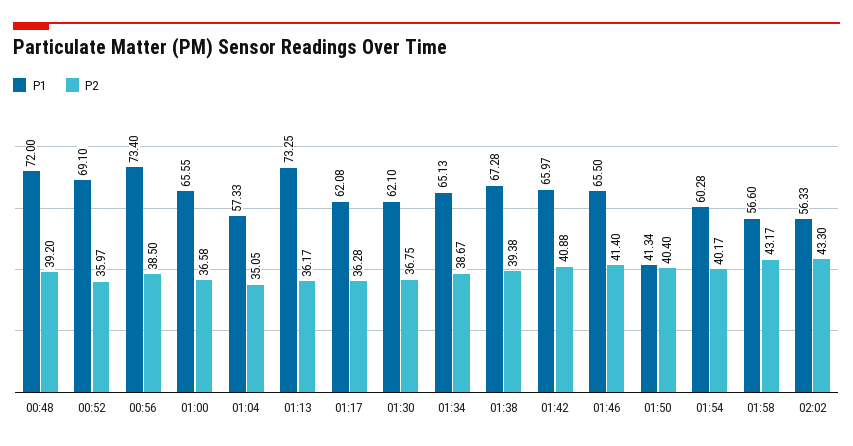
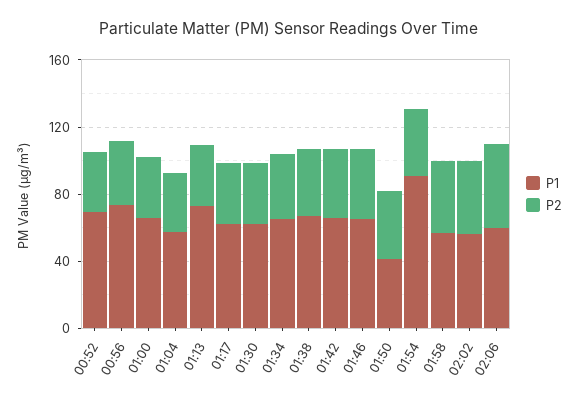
P1, 00:48: 72 -> none
P2, 00:48: 39.2 -> none
P1, 01:54: 60.28 -> 90
P1, 02:06: none -> 60
P2, 02:06: none -> 50

